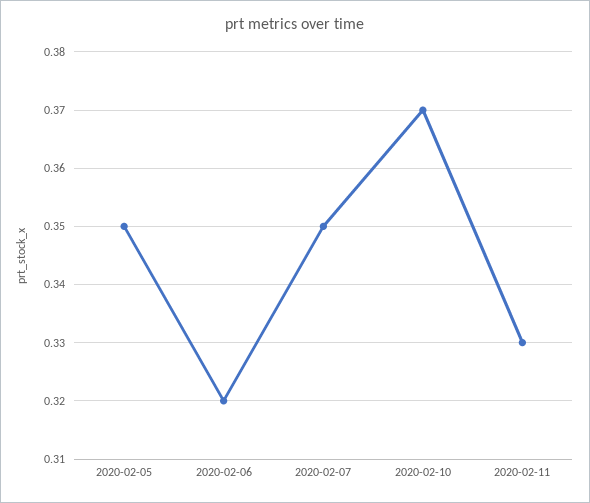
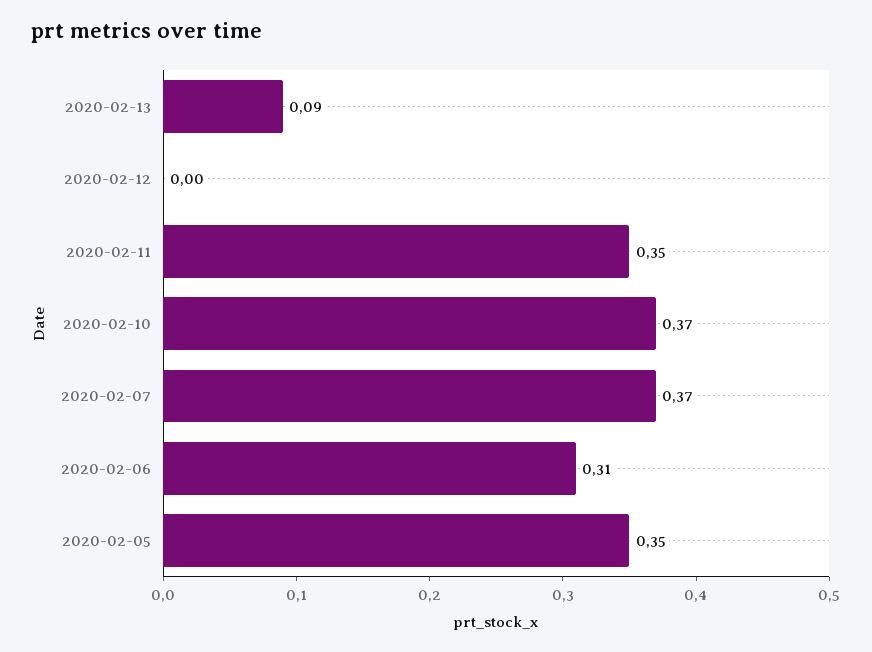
2020-02-06: 0.32 -> 0.31
2020-02-07: 0.35 -> 0.37
2020-02-11: 0.33 -> 0.35
2020-02-13: none -> 0.09
2020-02-12: none -> 0

